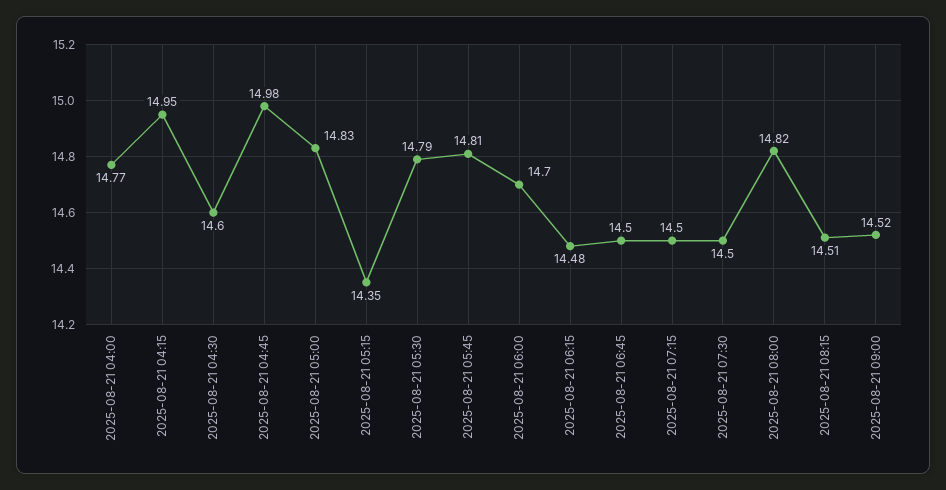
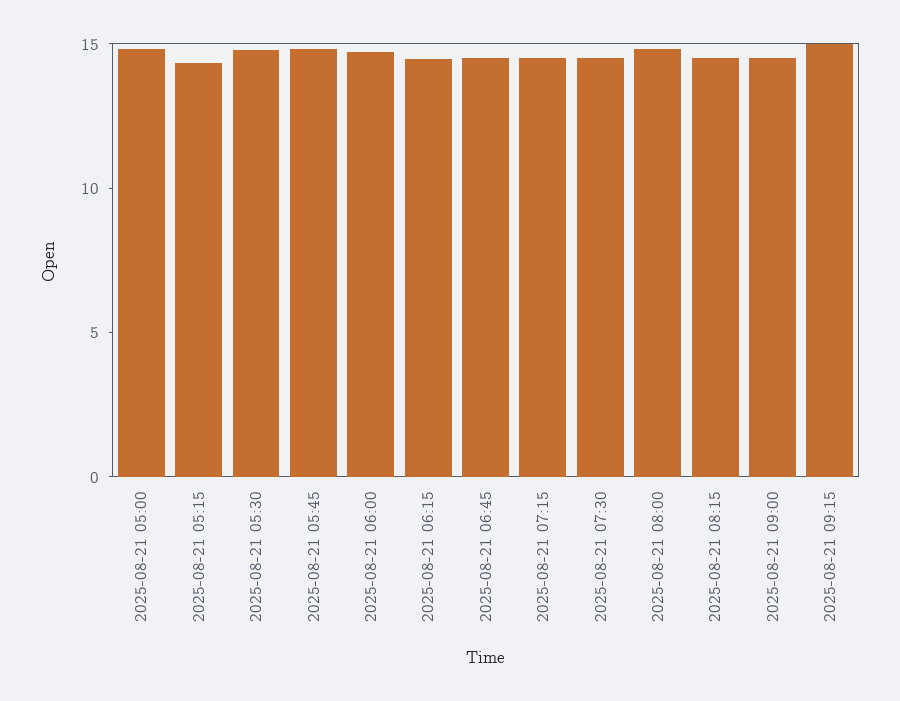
2025-08-21 04:00: 14.77 -> none
2025-08-21 04:15: 14.95 -> none
2025-08-21 04:30: 14.6 -> none
2025-08-21 04:45: 14.98 -> none
2025-08-21 09:15: none -> 15

